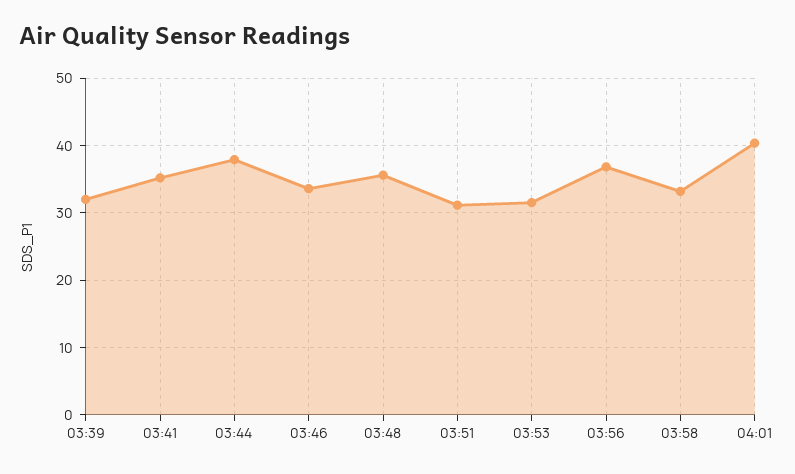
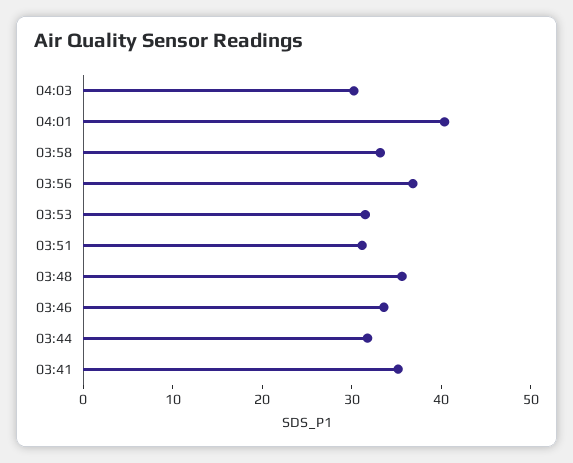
03:39: 32 -> none
03:44: 38 -> 32
04:03: none -> 30

